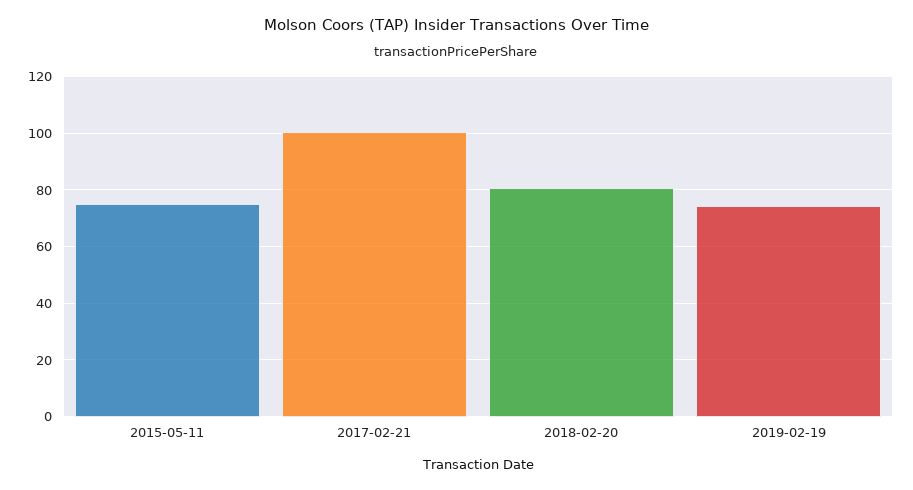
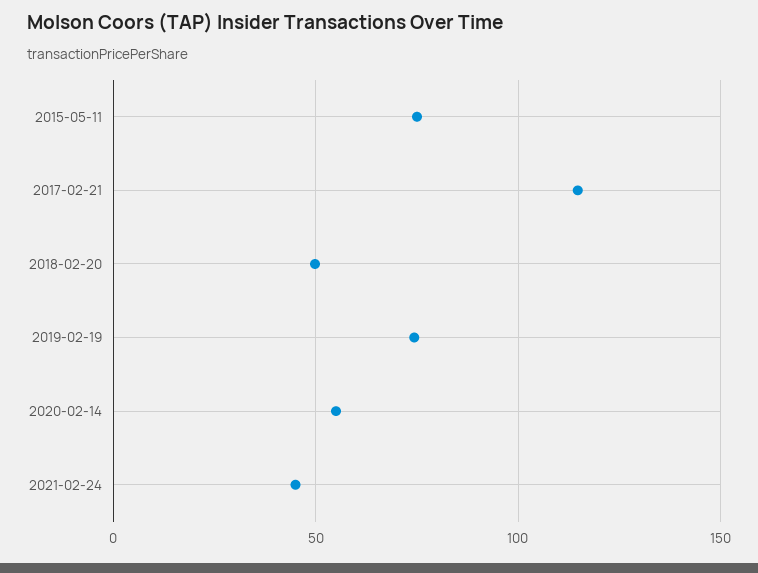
2017-02-21: 100 -> 115
2018-02-20: 80 -> 50
2020-02-14: none -> 55
2021-02-24: none -> 45

